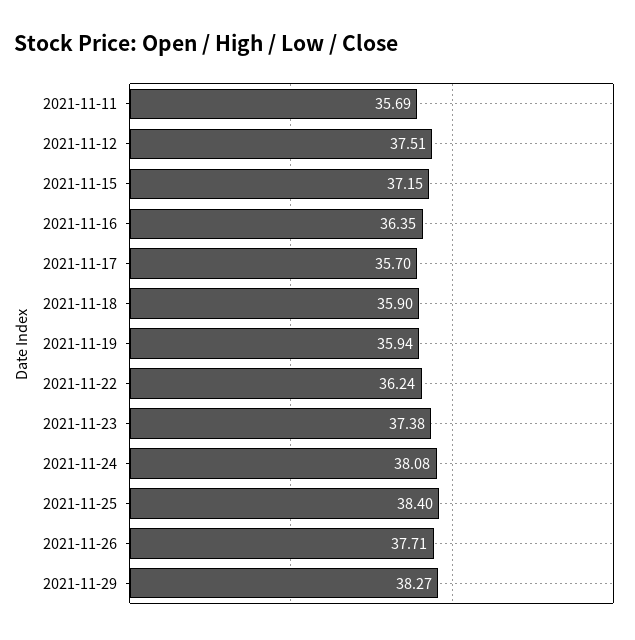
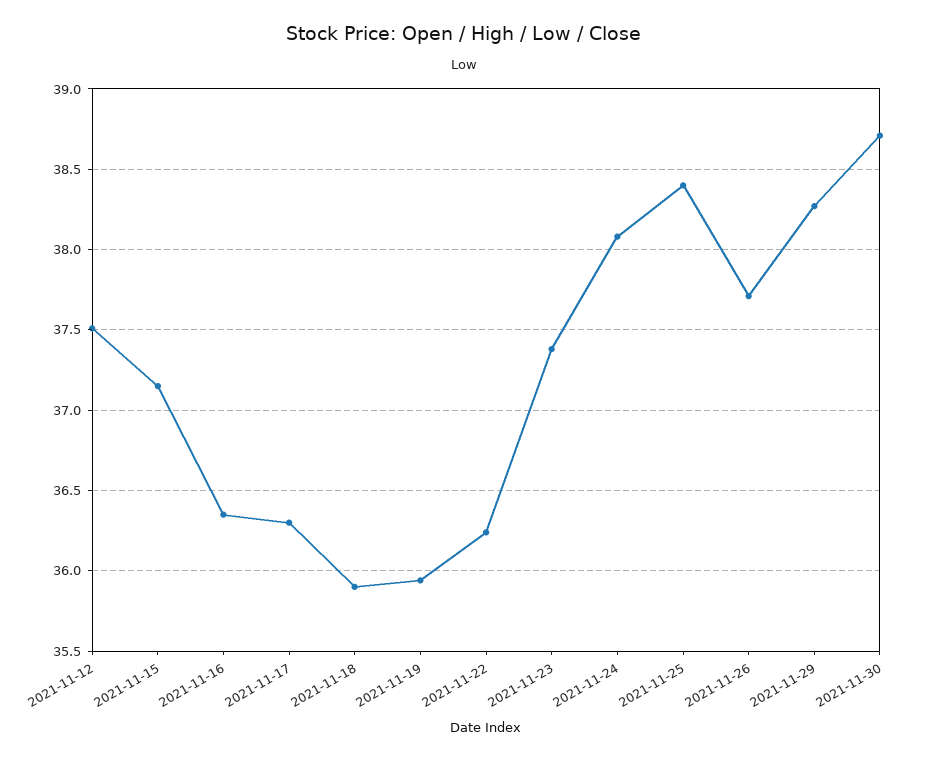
2021-11-11: 35.69 -> none
2021-11-17: 35.7 -> 36.3
2021-11-30: none -> 38.7

